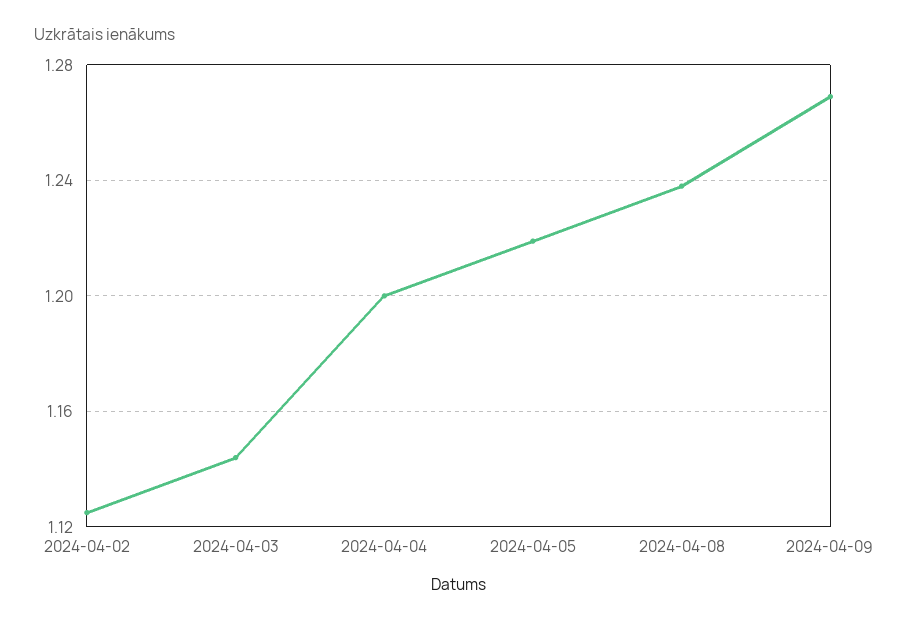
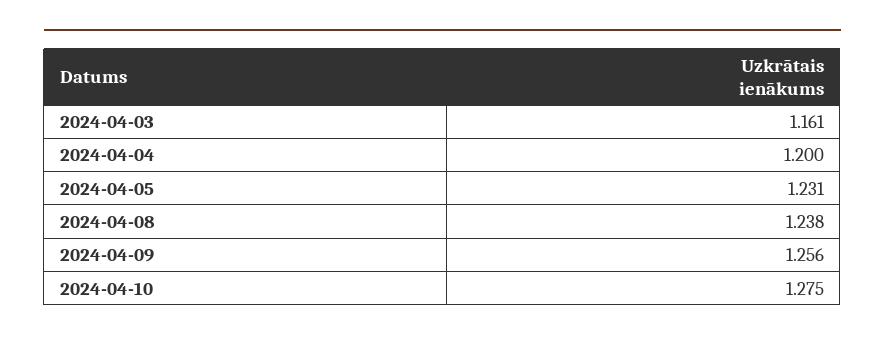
2024-04-02: 1.125 -> none
2024-04-03: 1.145 -> 1.161
2024-04-05: 1.22 -> 1.231
2024-04-09: 1.27 -> 1.256
2024-04-10: none -> 1.275

